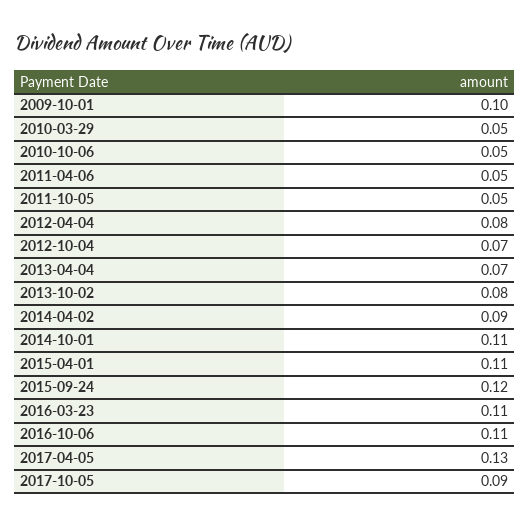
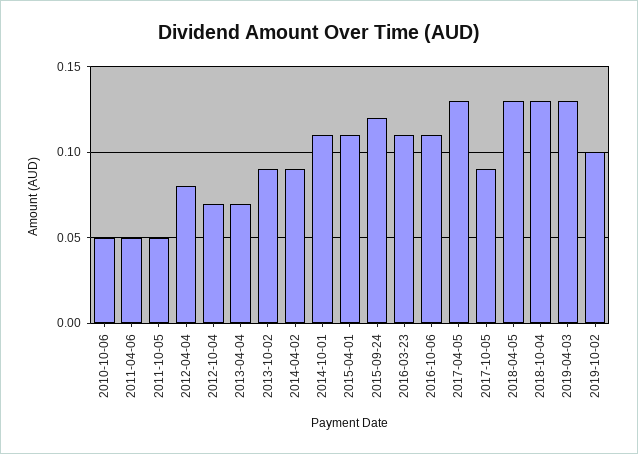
2009-10-01: 0.1 -> none
2010-03-29: 0.05 -> none
2013-10-02: 0.08 -> 0.09
2018-04-05: none -> 0.13
2018-10-04: none -> 0.13
2019-04-03: none -> 0.13
2019-10-02: none -> 0.1

